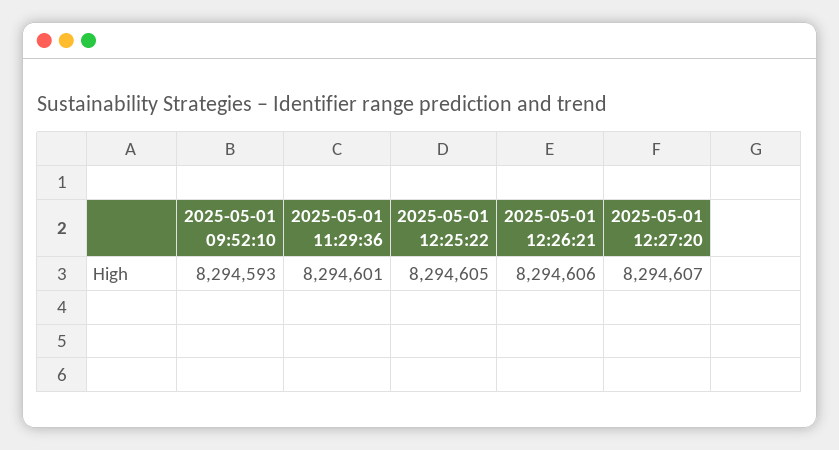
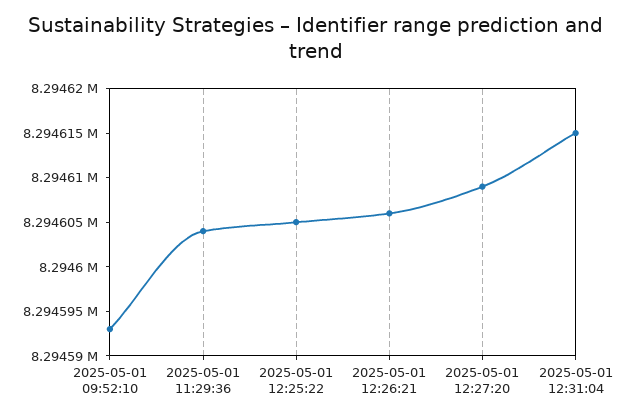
2025-05-01 11:29:36: 8294601 -> 8294604
2025-05-01 12:27:20: 8294607 -> 8294609
2025-05-01 12:31:04: none -> 8294615

